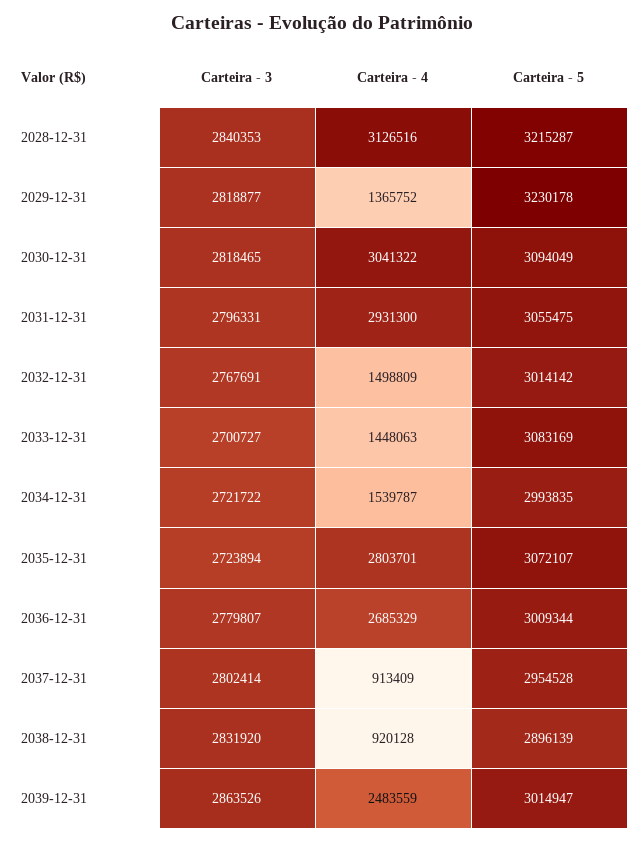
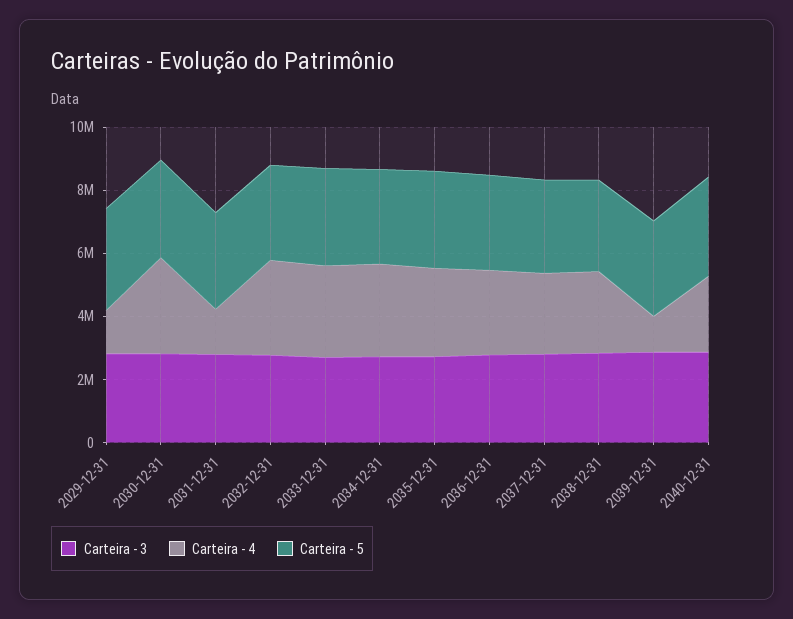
Carteira - 3, 2028-12-31: 2840353 -> none
Carteira - 4, 2028-12-31: 3126516 -> none
Carteira - 5, 2028-12-31: 3215287 -> none
Carteira - 4, 2031-12-31: 2931300 -> 1500000
Carteira - 4, 2032-12-31: 1498809 -> 3000000
Carteira - 4, 2033-12-31: 1448063 -> 3000000
Carteira - 4, 2034-12-31: 1539787 -> 3000000
Carteira - 4, 2037-12-31: 913409 -> 2500000
Carteira - 4, 2038-12-31: 920128 -> 2500000
Carteira - 4, 2039-12-31: 2483559 -> 1000000
Carteira - 3, 2040-12-31: none -> 3000000
Carteira - 4, 2040-12-31: none -> 2500000
Carteira - 5, 2040-12-31: none -> 3000000

